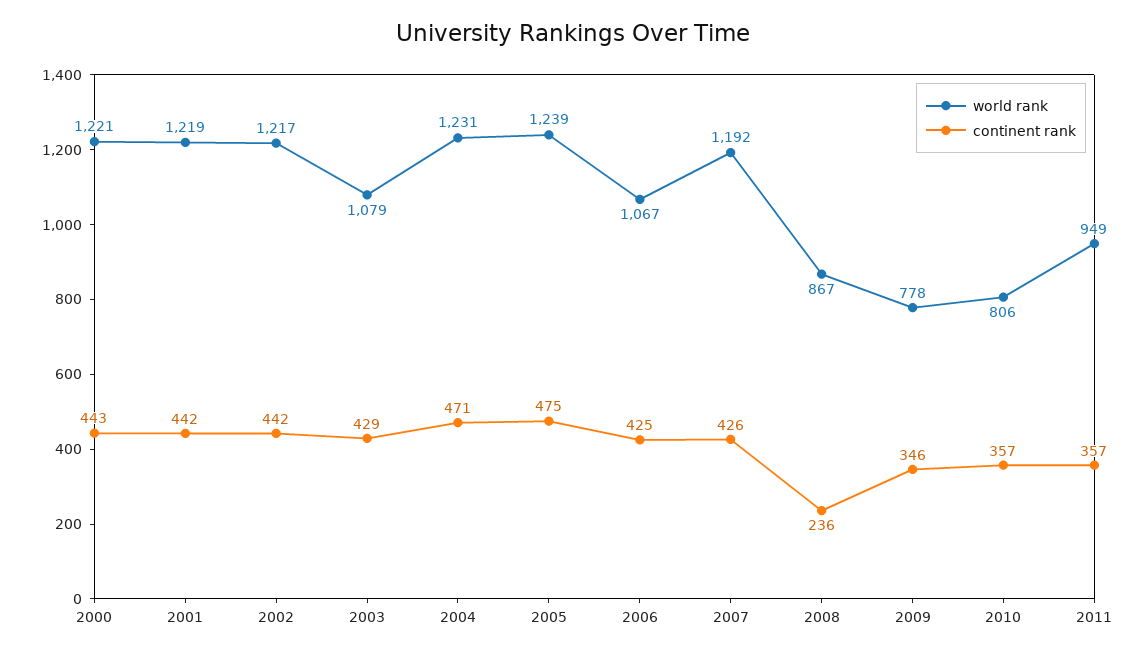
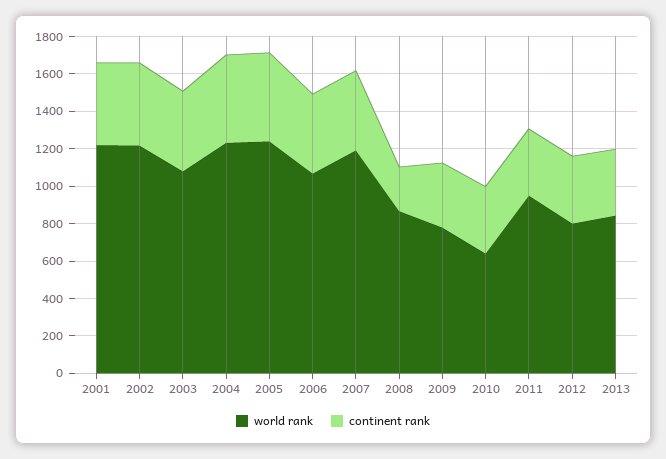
world rank, 2000: 1221 -> none
continent rank, 2000: 443 -> none
world rank, 2010: 806 -> 650
world rank, 2012: none -> 800
continent rank, 2012: none -> 350
world rank, 2013: none -> 850
continent rank, 2013: none -> 350

